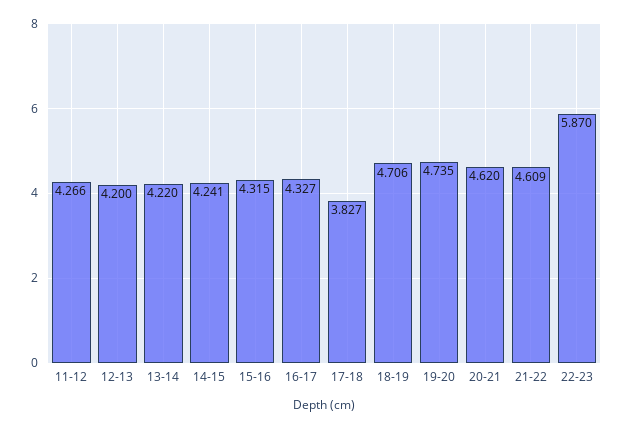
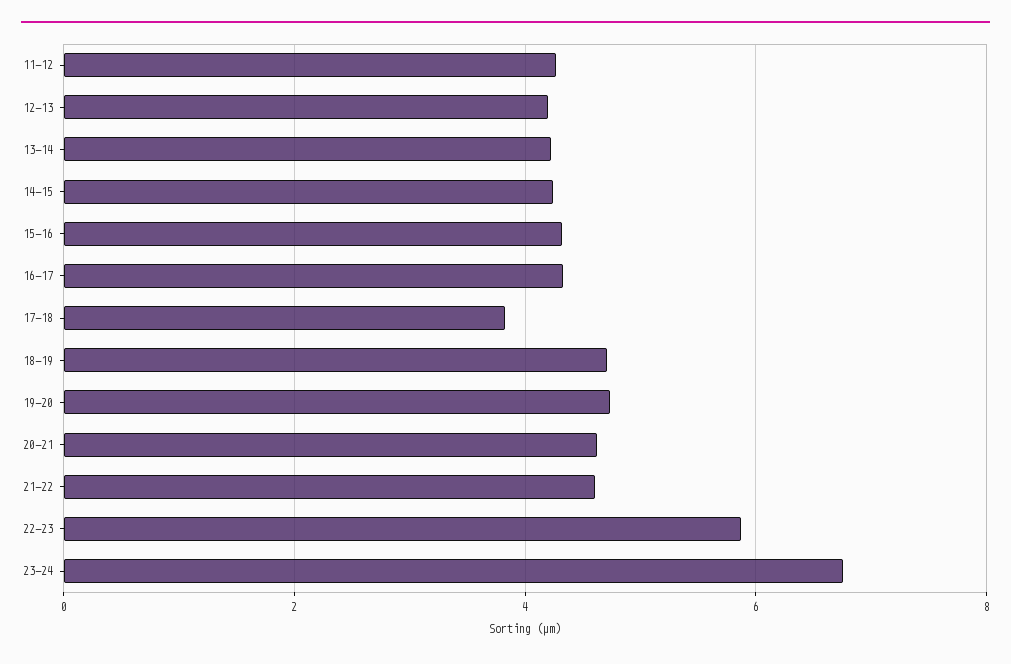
23-24: none -> 6.8

